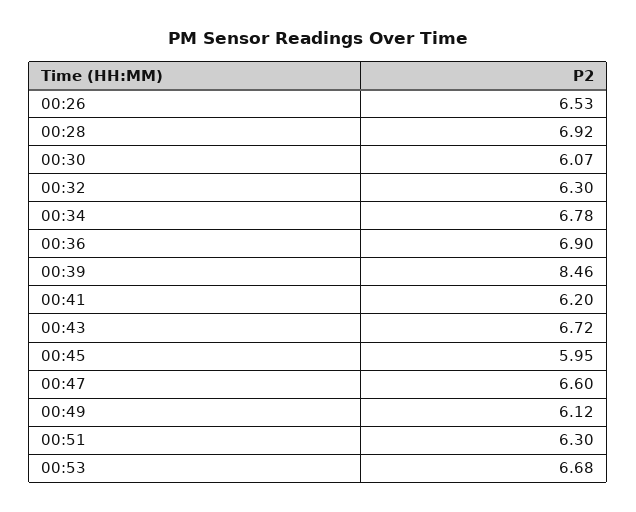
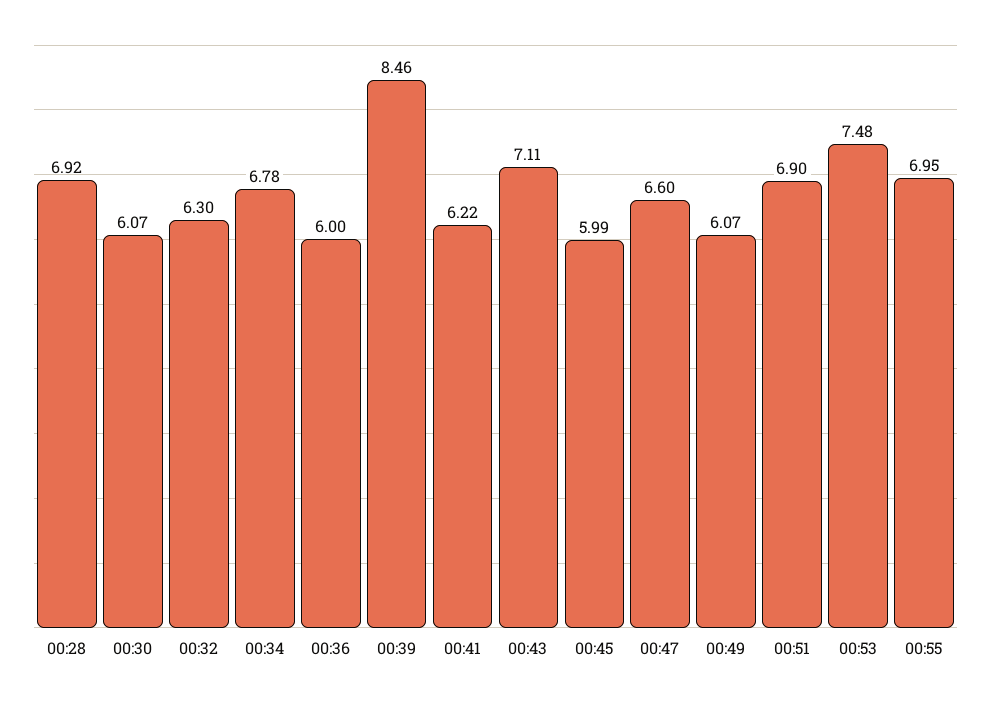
00:26: 6.53 -> none
00:36: 6.9 -> 6
00:41: 6.2 -> 6.22
00:43: 6.72 -> 7.11
00:45: 5.95 -> 5.99
00:49: 6.12 -> 6.07
00:51: 6.3 -> 6.9
00:53: 6.68 -> 7.48
00:55: none -> 6.95

